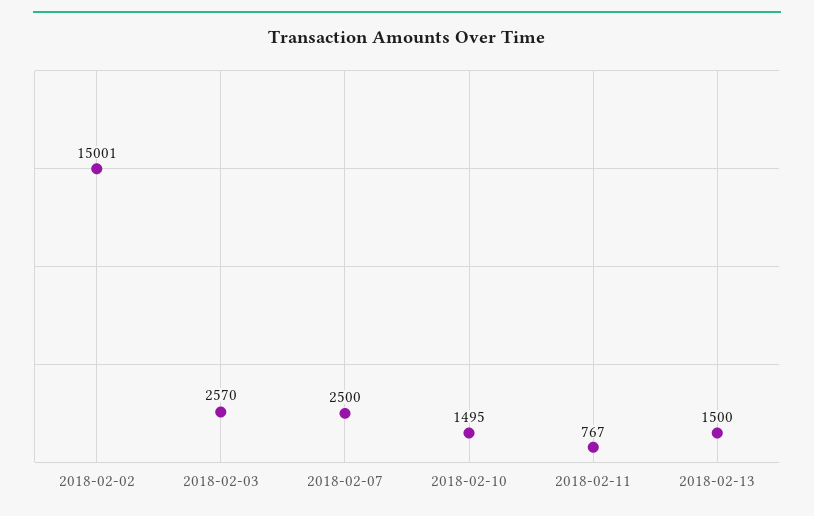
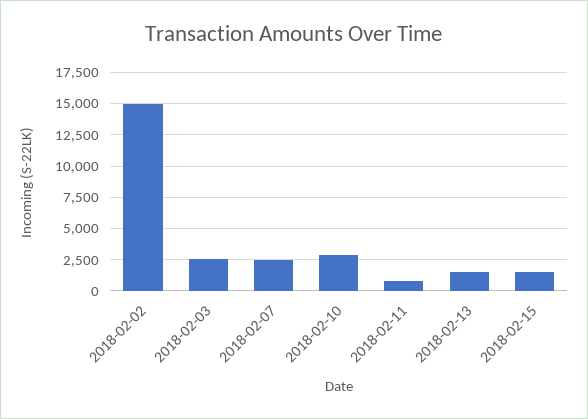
2018-02-10: 1495 -> 3000
2018-02-15: none -> 1500

